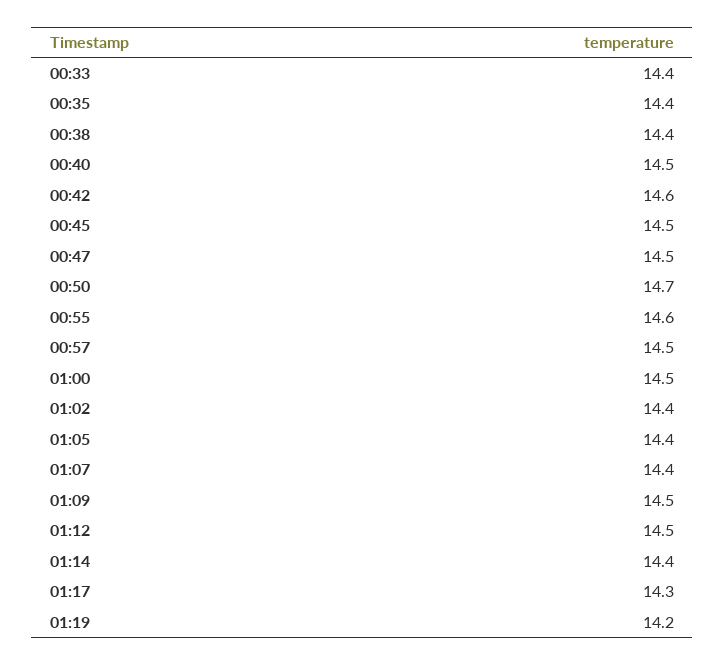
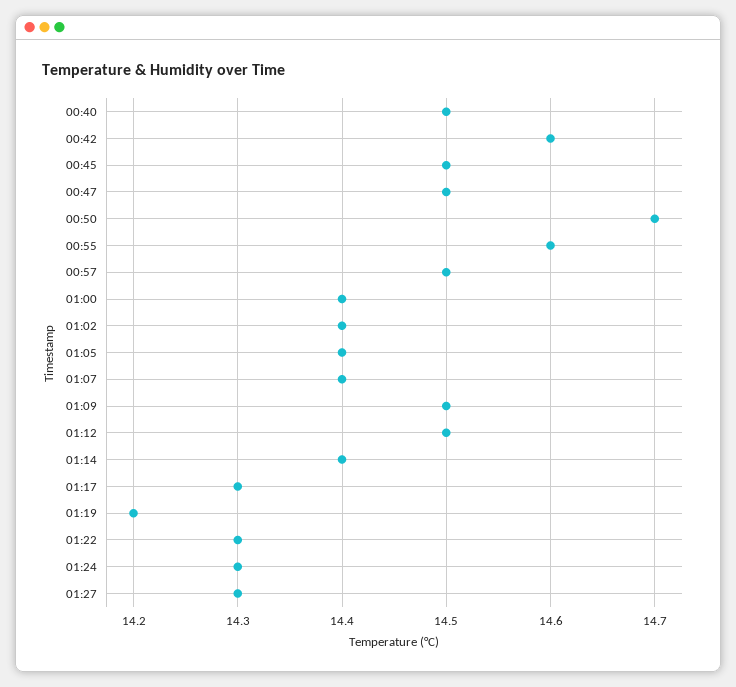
00:33: 14.4 -> none
00:35: 14.4 -> none
00:38: 14.4 -> none
01:00: 14.5 -> 14.4
01:22: none -> 14.3
01:24: none -> 14.3
01:27: none -> 14.3

